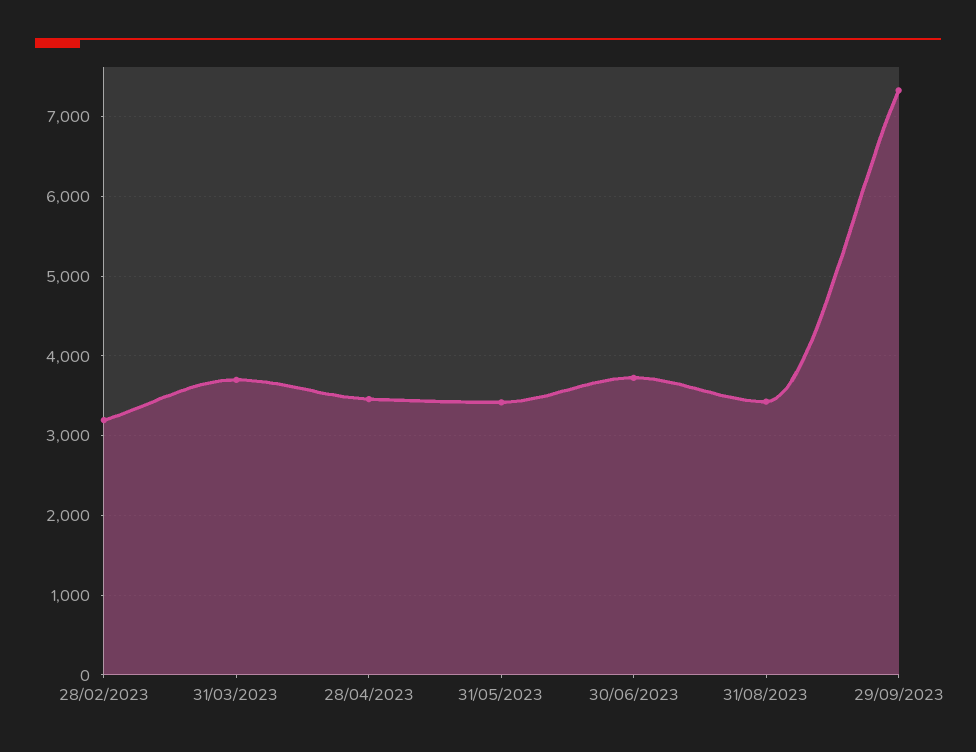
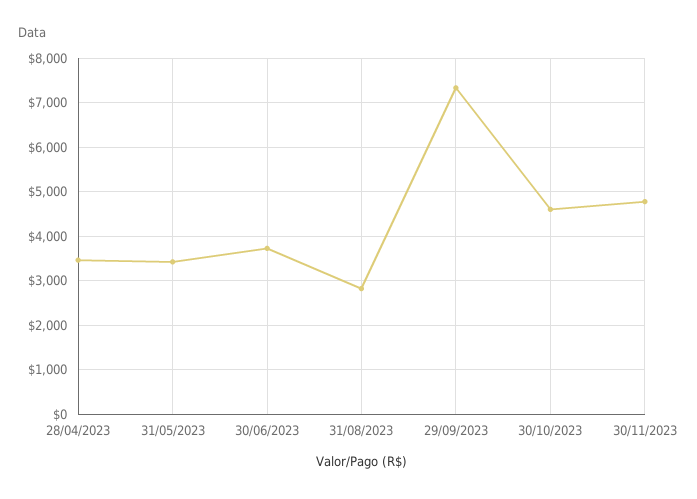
28/02/2023: 3200 -> none
31/03/2023: 3700 -> none
31/08/2023: 3400 -> 2800
30/10/2023: none -> 4600
30/11/2023: none -> 4800

